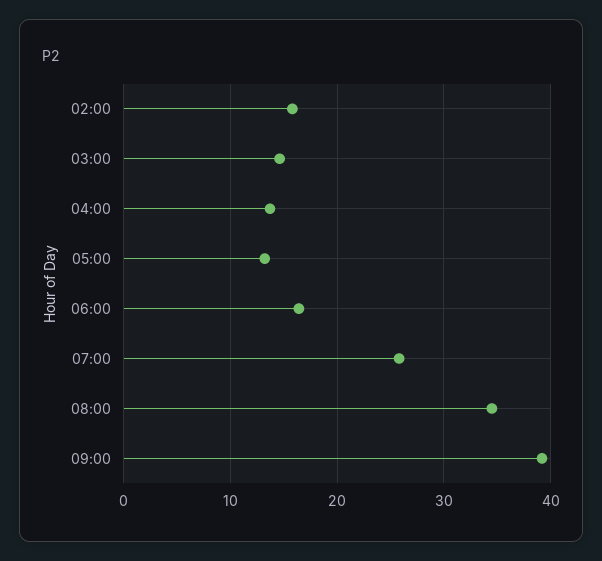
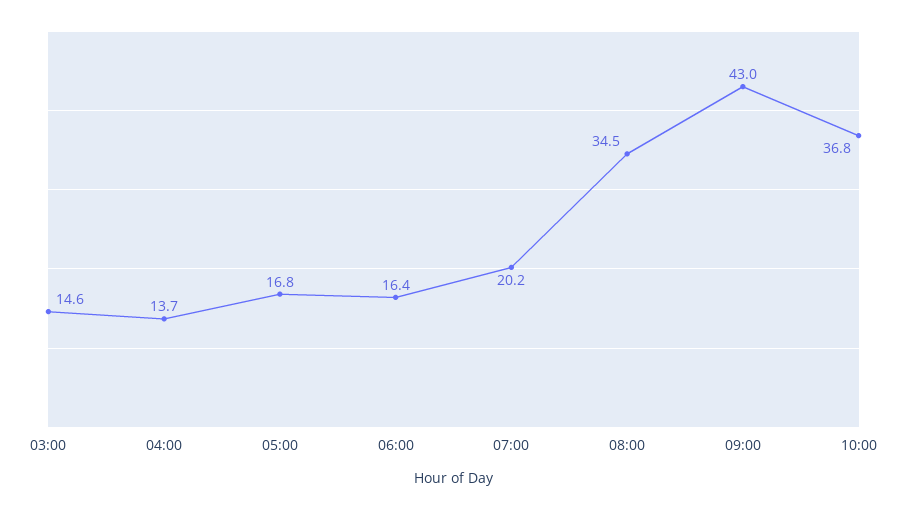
02:00: 16 -> none
05:00: 13 -> 16.8
07:00: 26 -> 20.2
09:00: 39 -> 43
10:00: none -> 36.8

